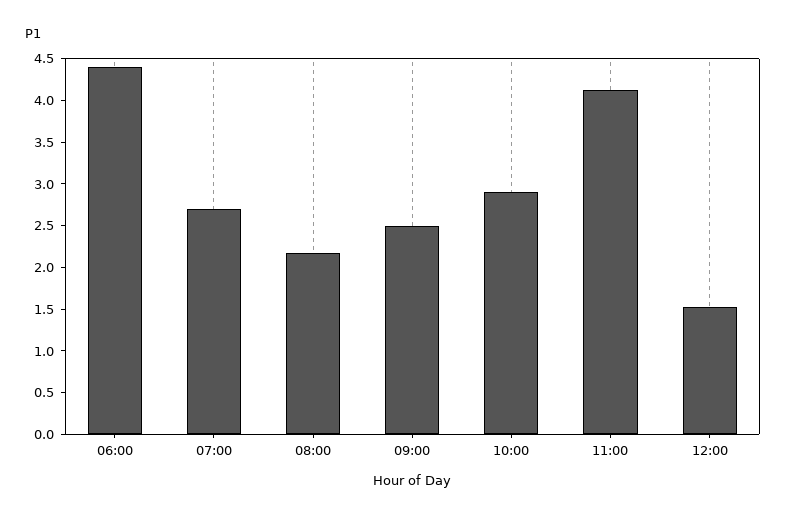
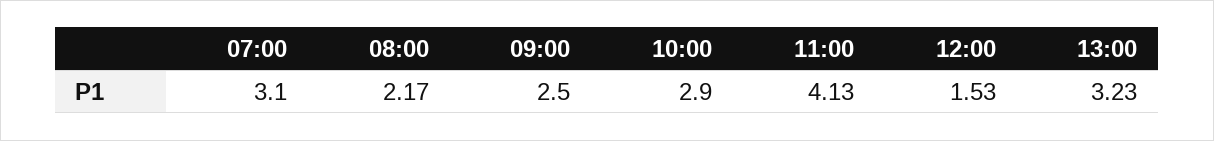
06:00: 4.4 -> none
07:00: 2.7 -> 3.1
13:00: none -> 3.23

